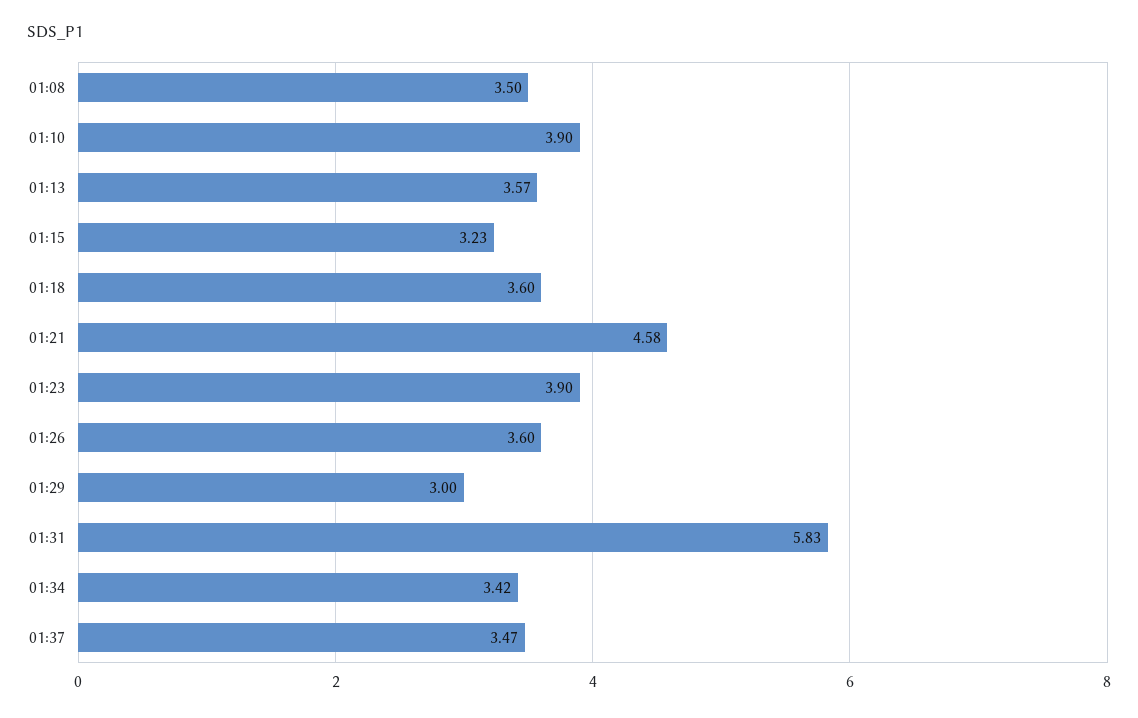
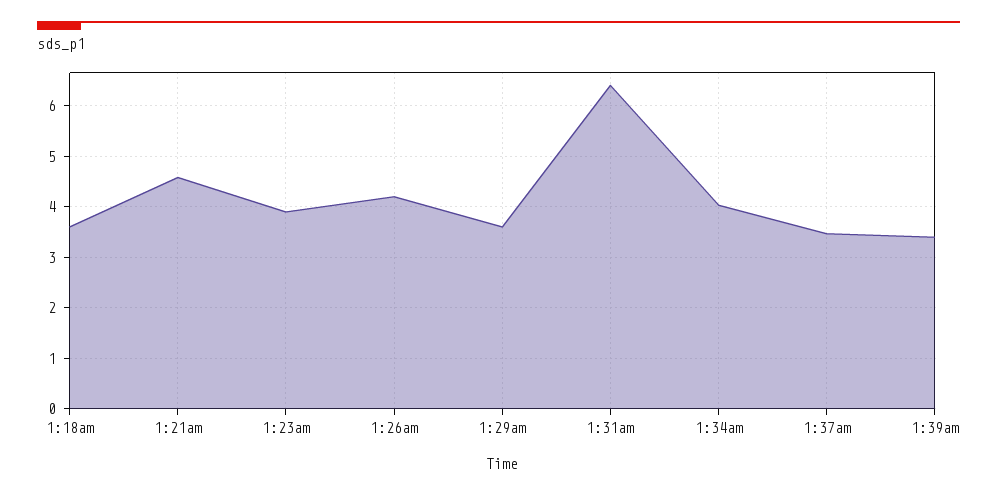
01:08: 3.5 -> none
01:10: 3.9 -> none
01:13: 3.57 -> none
01:15: 3.23 -> none
01:26: 3.6 -> 4.2
01:29: 3 -> 3.6
01:31: 5.83 -> 6.4
01:34: 3.42 -> 4
1:39am: none -> 3.4

